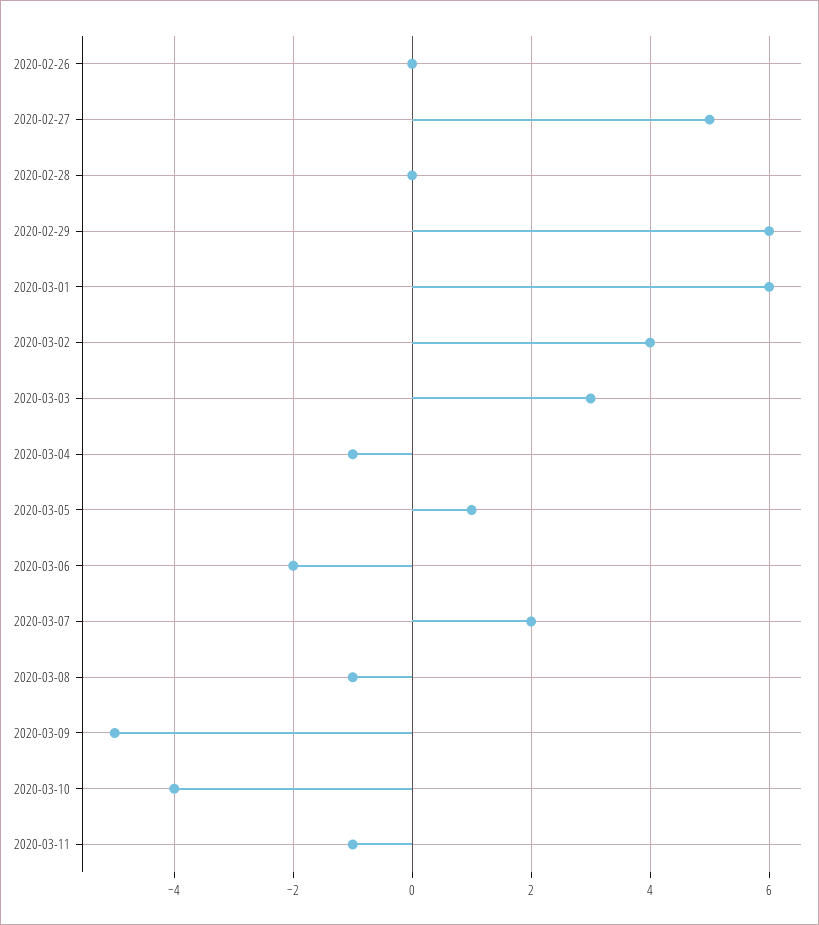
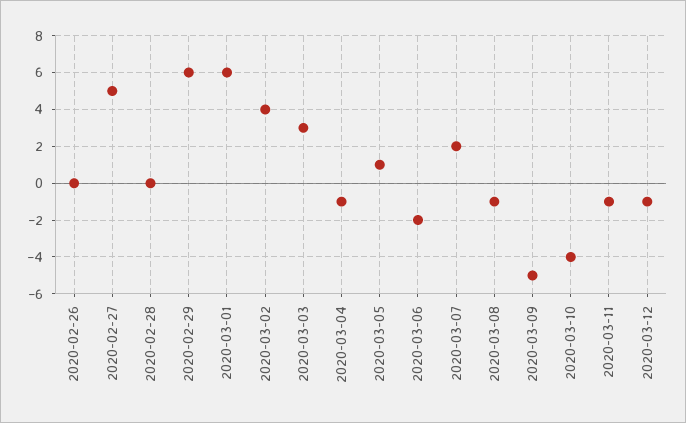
2020-03-12: none -> -1

